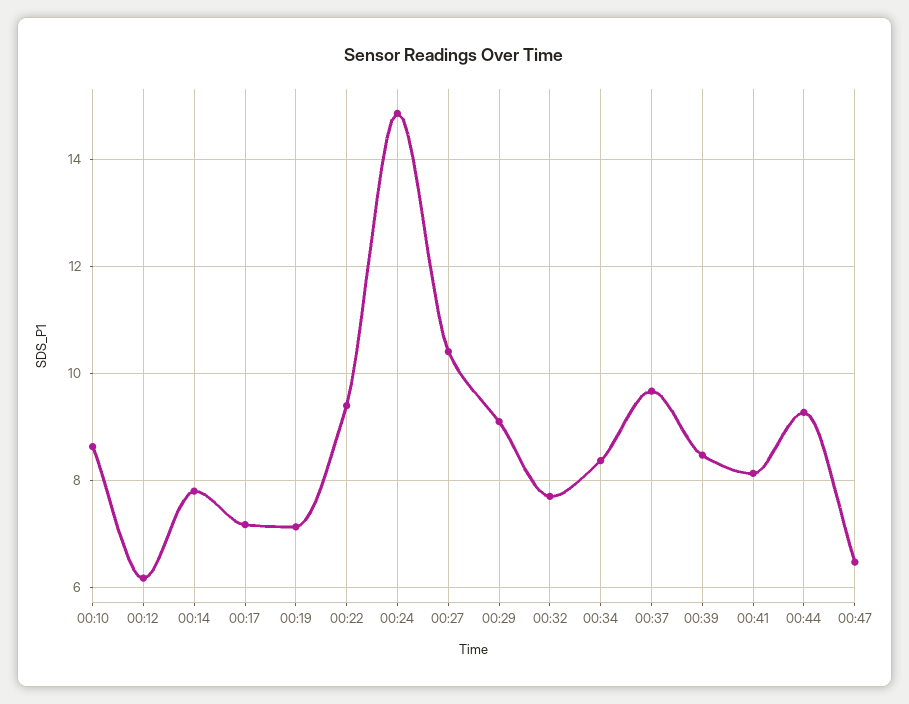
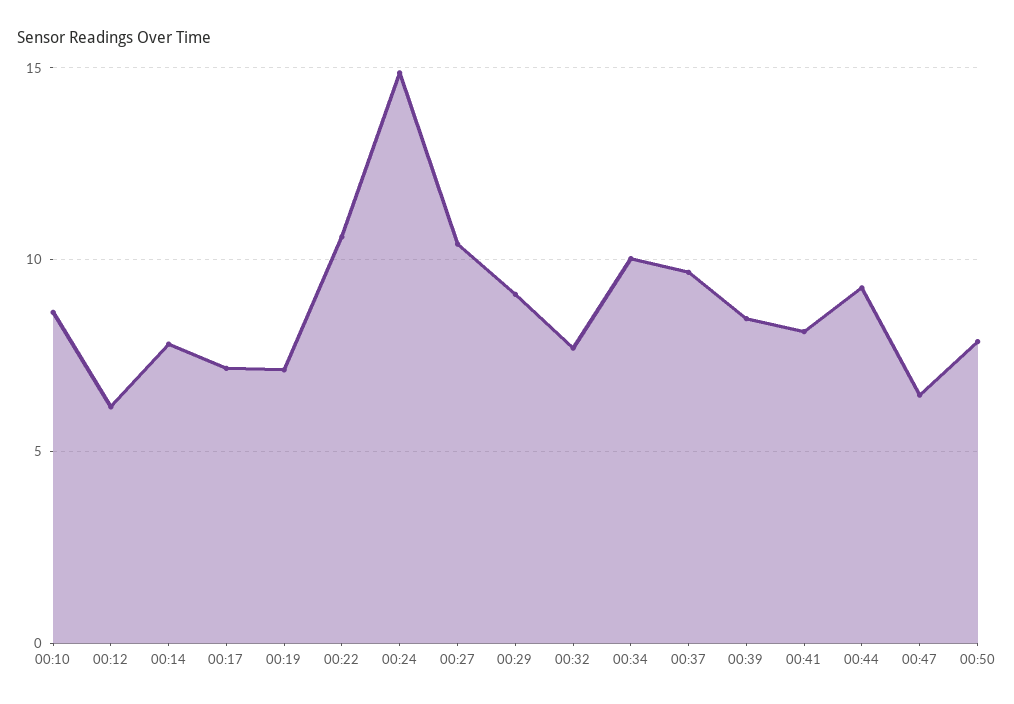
00:22: 9.4 -> 10.5
00:34: 8.4 -> 10
00:50: none -> 8

